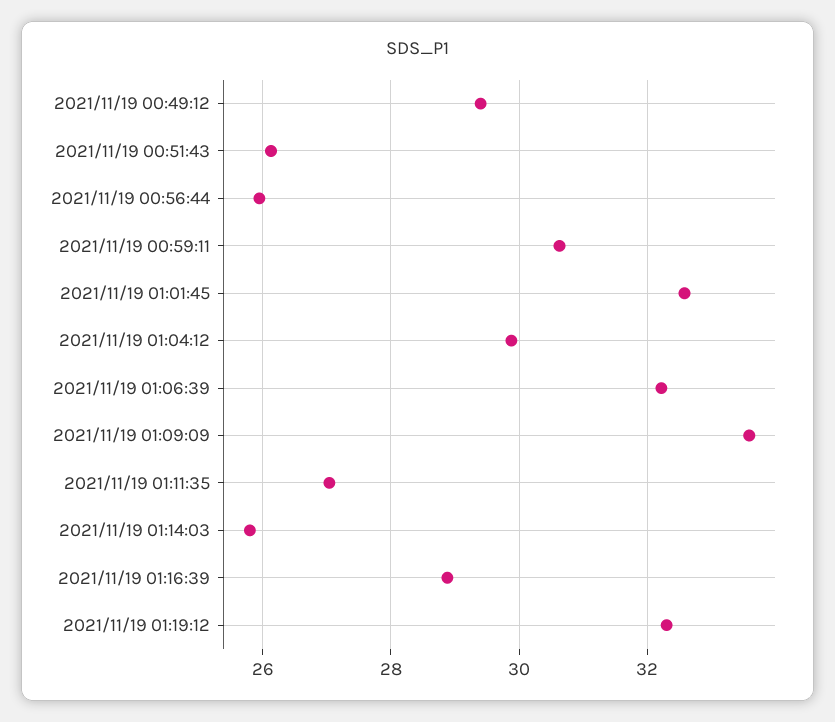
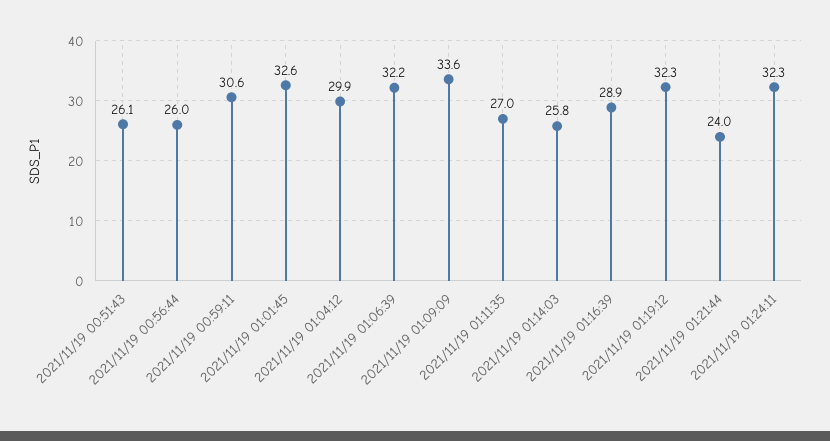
2021/11/19 00:49:12: 29.4 -> none
2021/11/19 01:21:44: none -> 24
2021/11/19 01:24:11: none -> 32.3

